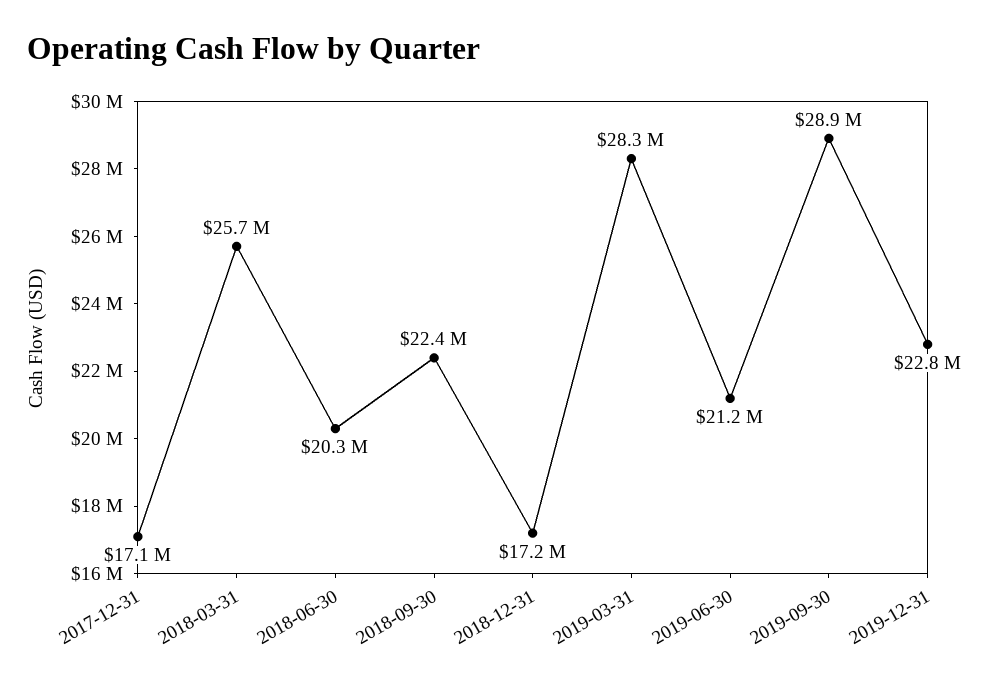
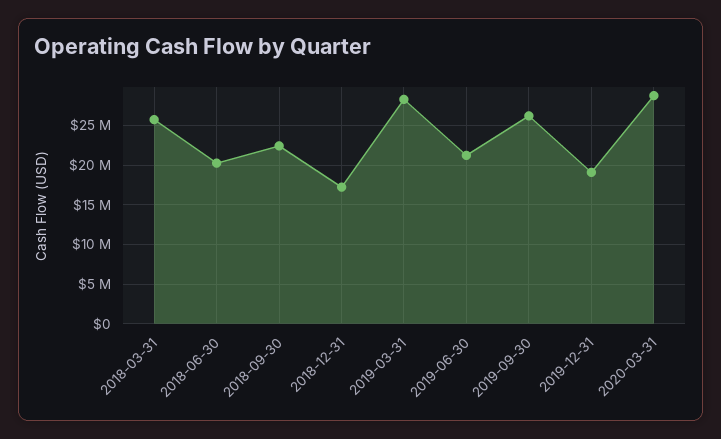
2017-12-31: 17100000 -> none
2019-09-30: 28900000 -> 26000000
2019-12-31: 22800000 -> 19000000
2020-03-31: none -> 29000000

